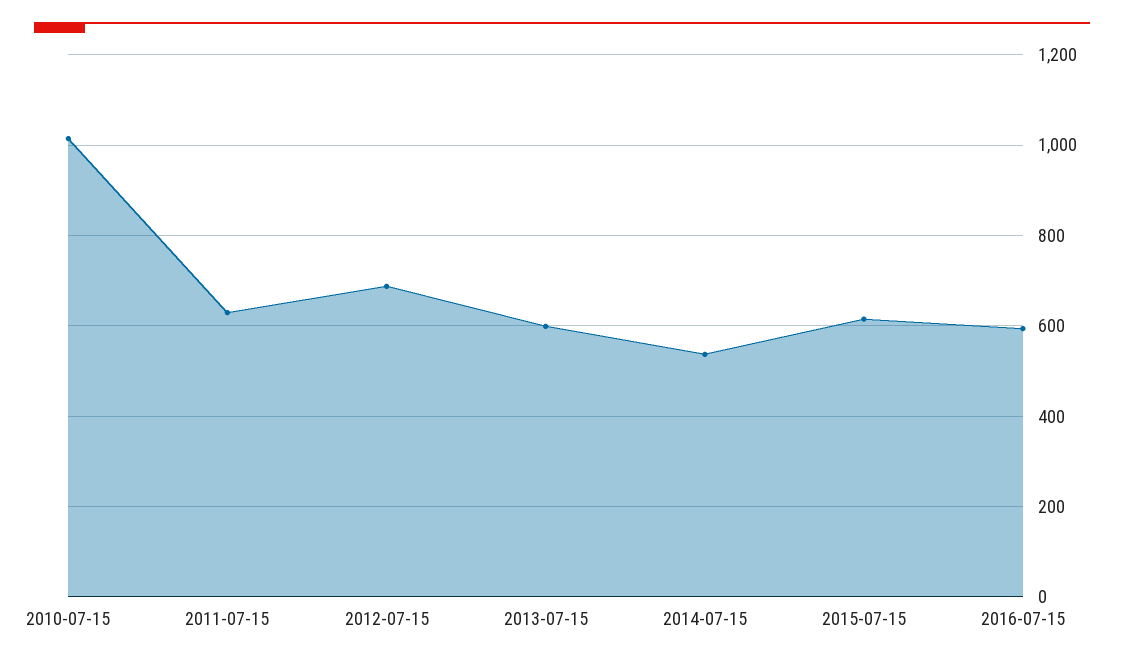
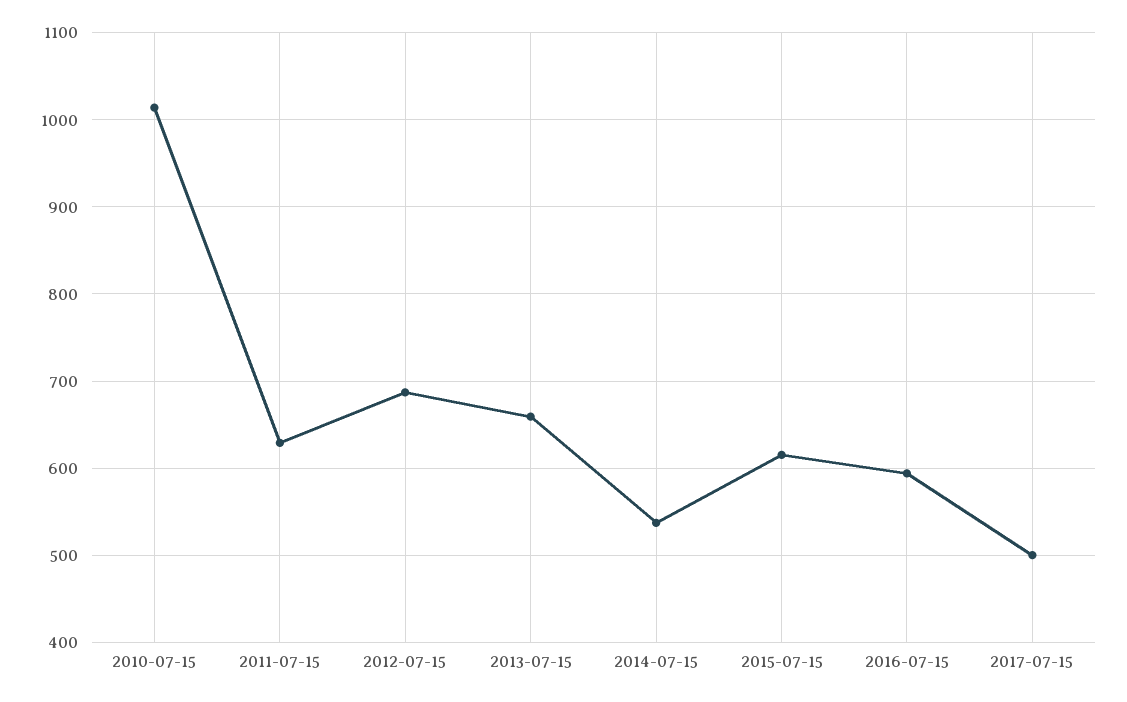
2013-07-15: 600 -> 660
2017-07-15: none -> 500

